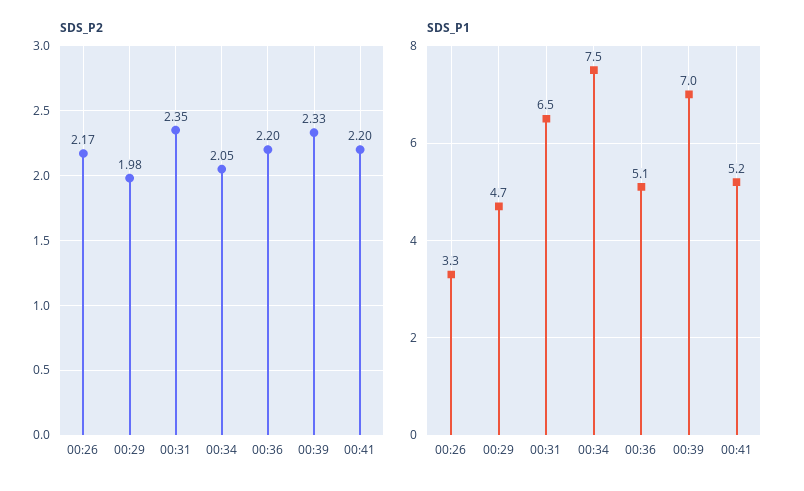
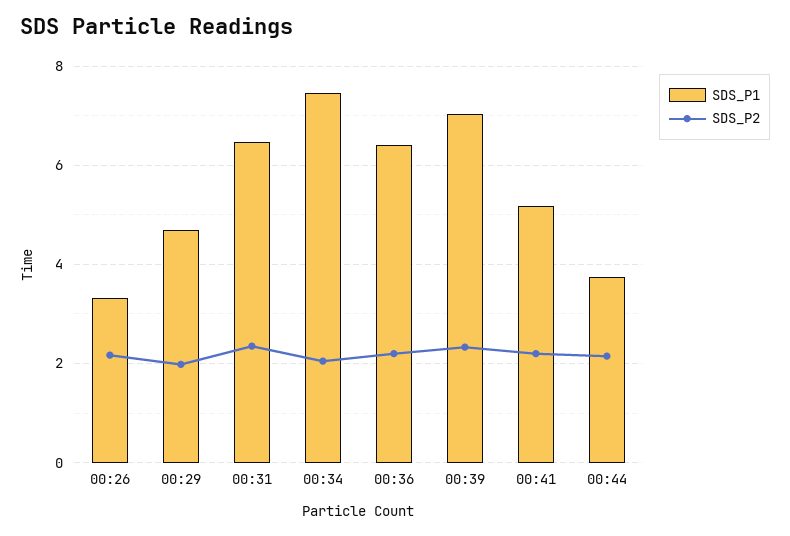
SDS_P1, 00:36: 5.1 -> 6.4
SDS_P1, 00:44: none -> 3.8
SDS_P2, 00:44: none -> 2.2

